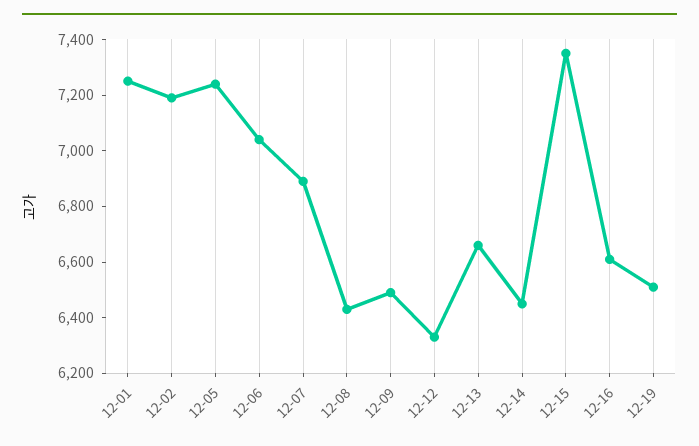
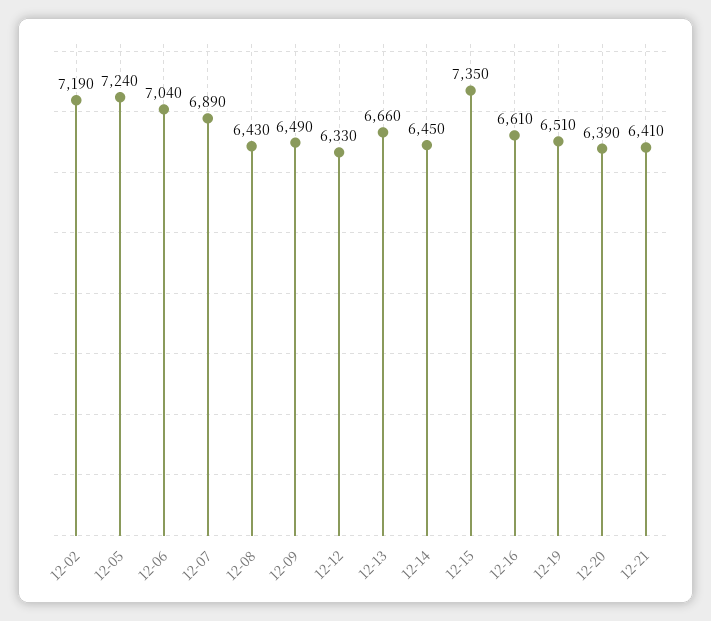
12-01: 7250 -> none
12-20: none -> 6390
12-21: none -> 6410

